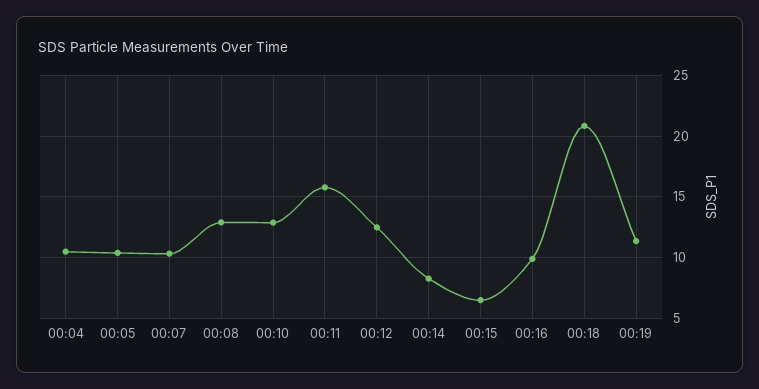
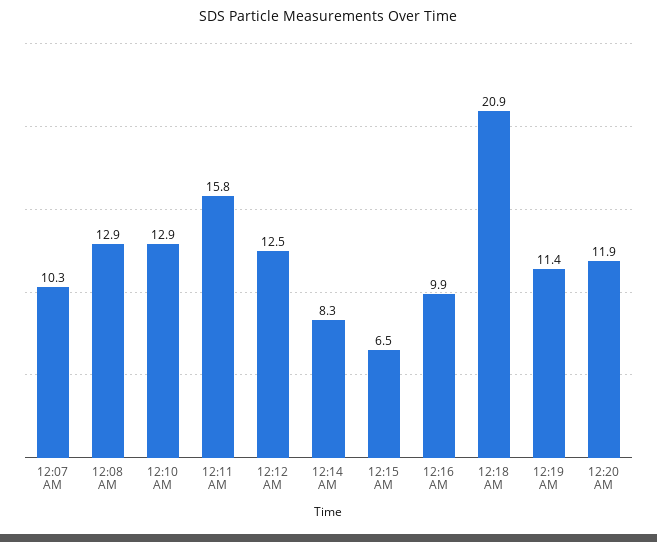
00:04: 10.5 -> none
00:05: 10.5 -> none
12:20 AM: none -> 11.9

